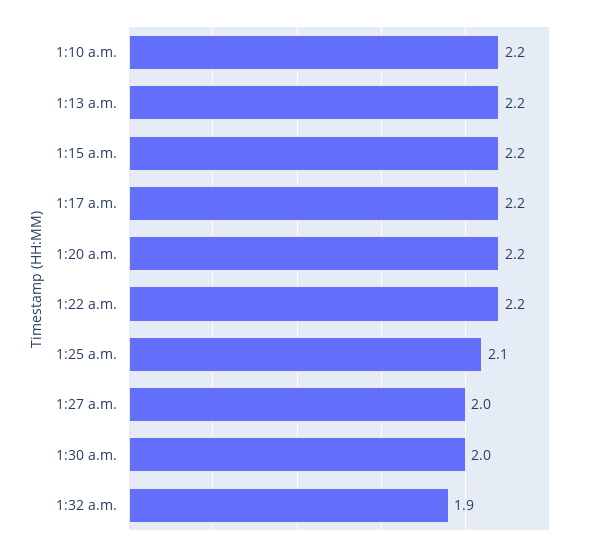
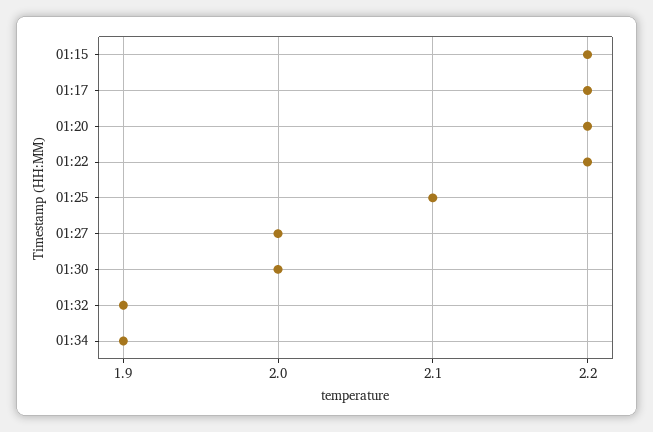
1:10 a.m.: 2.2 -> none
1:13 a.m.: 2.2 -> none
01:34: none -> 1.9

